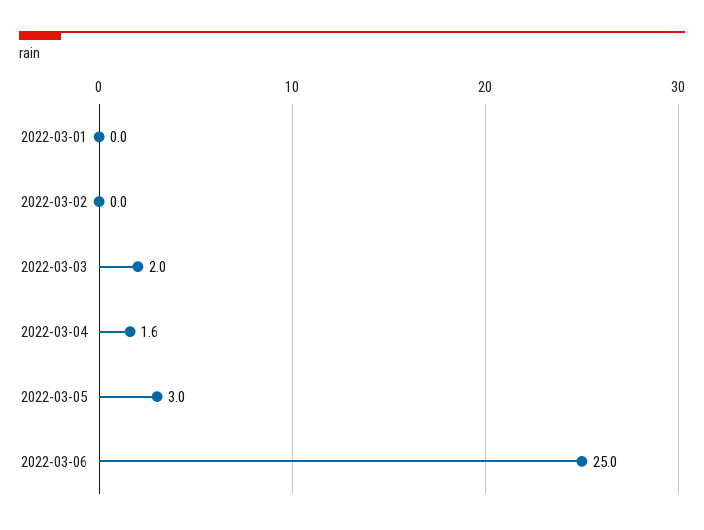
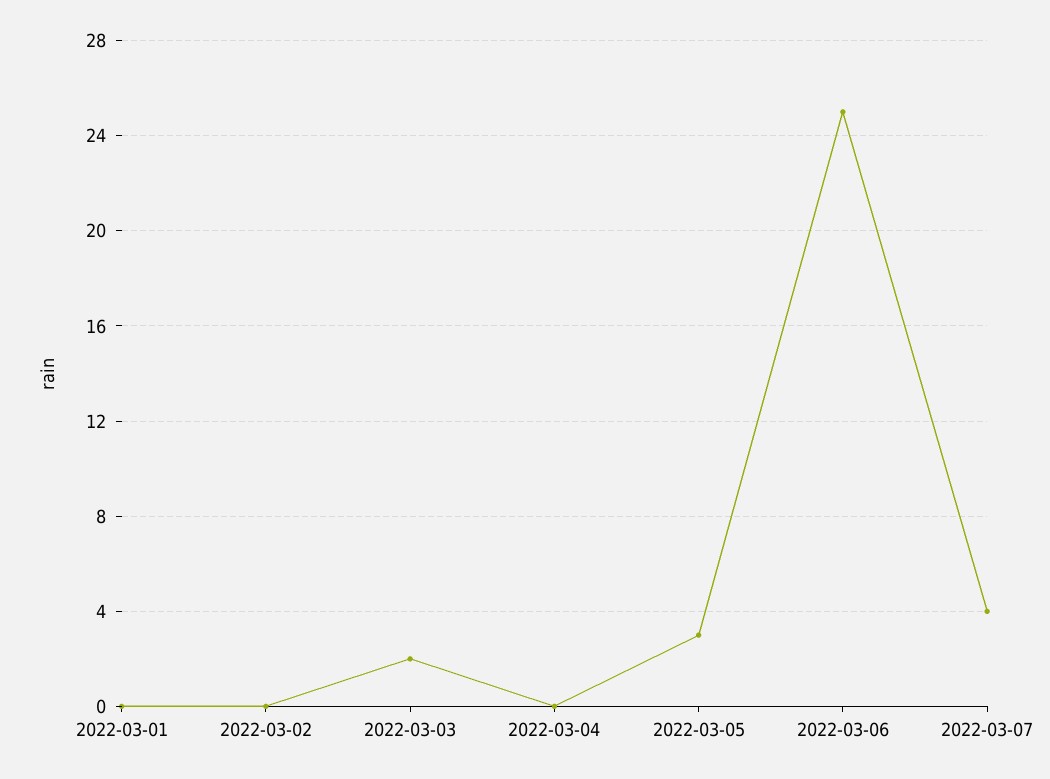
2022-03-04: 1.6 -> 0
2022-03-07: none -> 4

